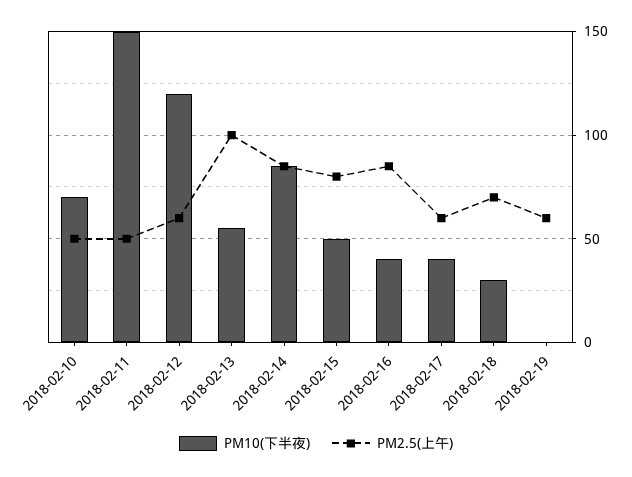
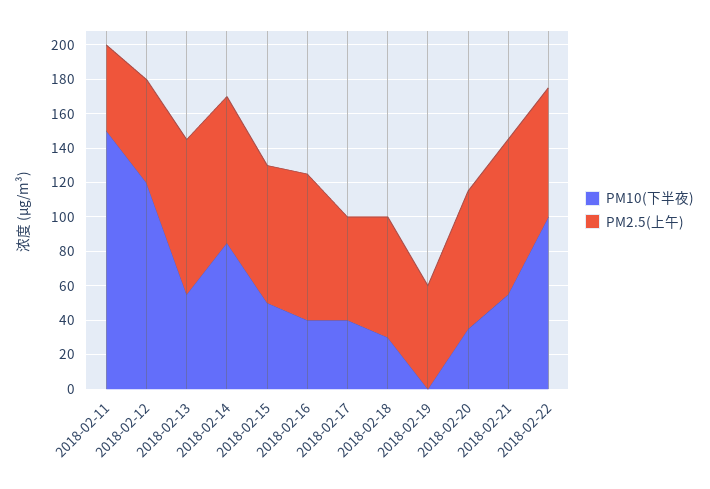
PM10(下半夜), 2018-02-10: 70 -> none
PM2.5(上午), 2018-02-10: 50 -> none
PM2.5(上午), 2018-02-13: 100 -> 90
PM10(下半夜), 2018-02-20: none -> 35
PM2.5(上午), 2018-02-20: none -> 80
PM10(下半夜), 2018-02-21: none -> 55
PM2.5(上午), 2018-02-21: none -> 90
PM10(下半夜), 2018-02-22: none -> 100
PM2.5(上午), 2018-02-22: none -> 75

